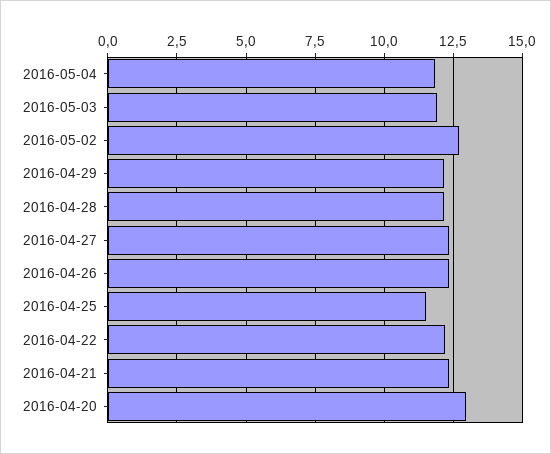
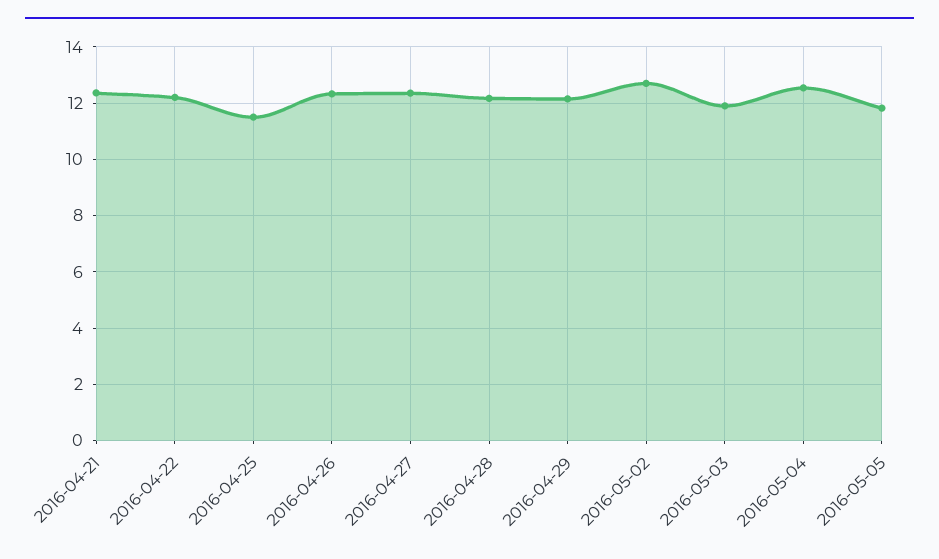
2016-05-04: 11.75 -> 12.5
2016-04-20: 13 -> none
2016-05-05: none -> 11.75

